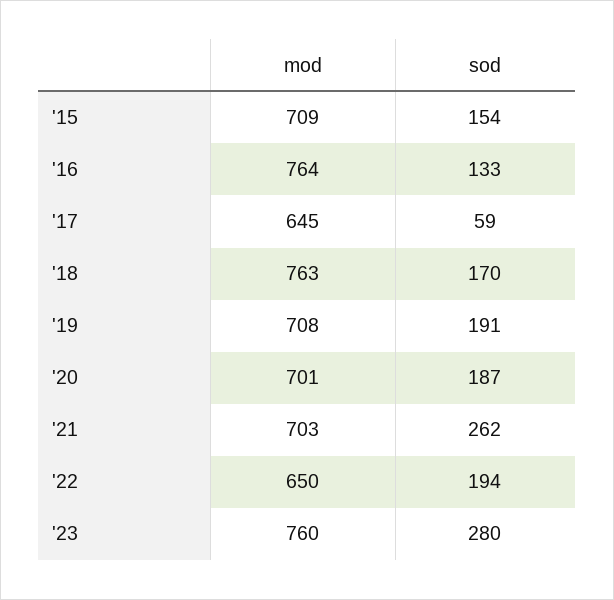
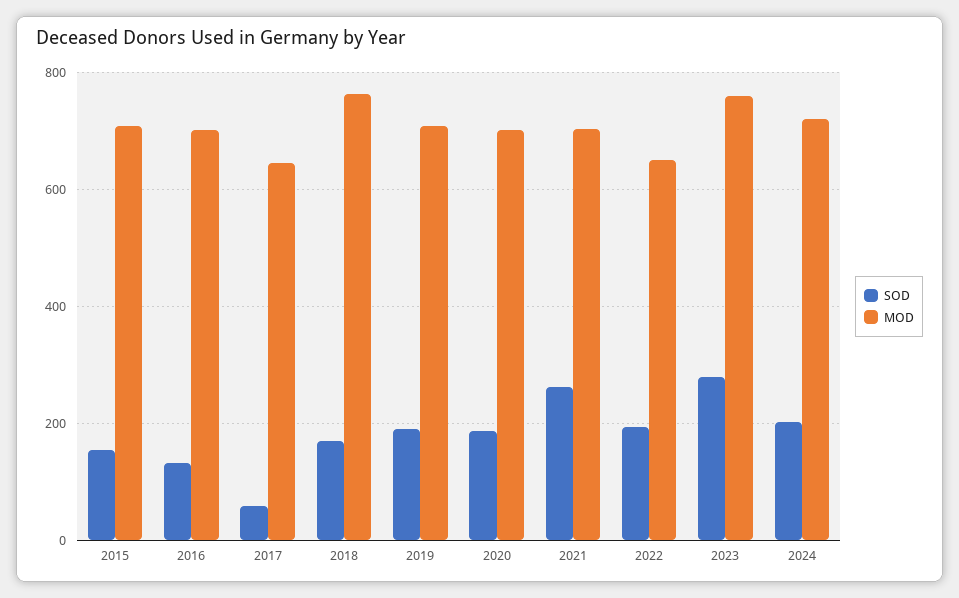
mod, '16: 764 -> 700
sod, 2024: none -> 200
mod, 2024: none -> 720

